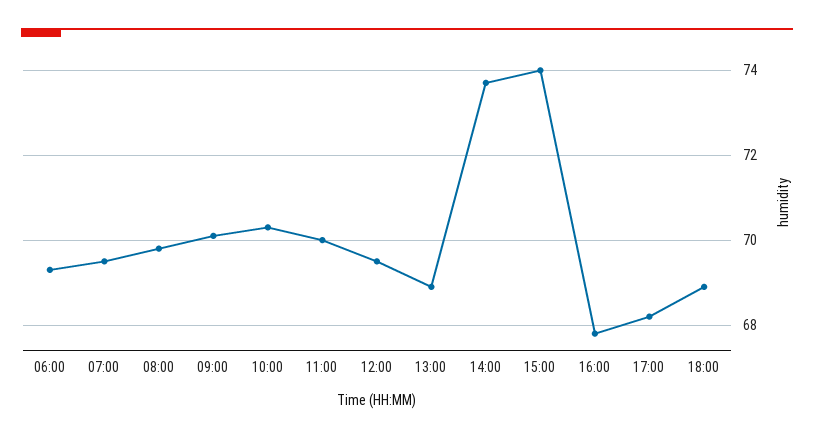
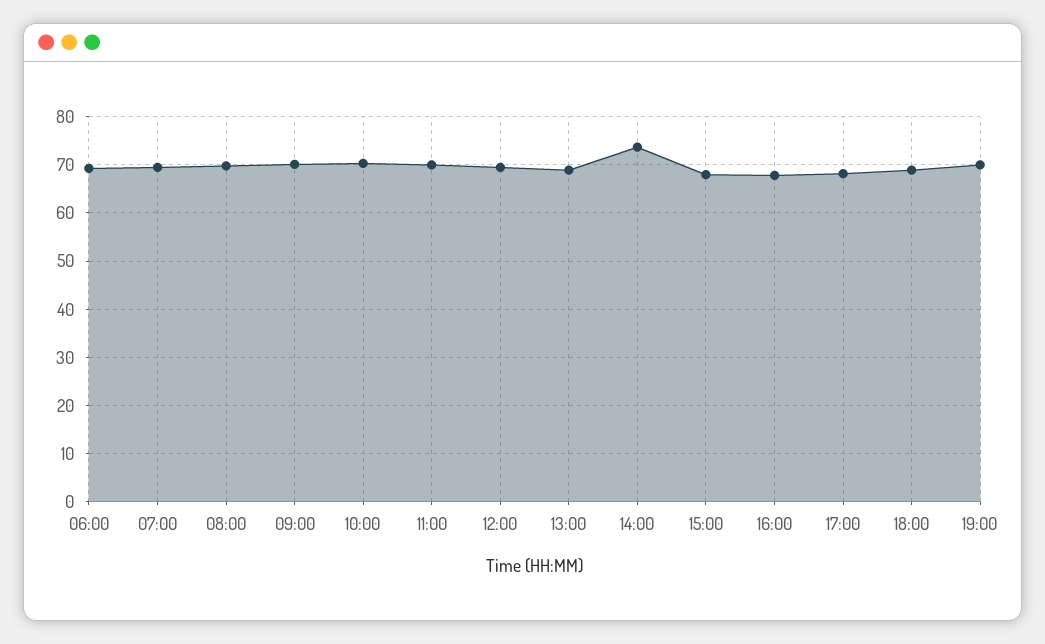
15:00: 74 -> 68
19:00: none -> 70

